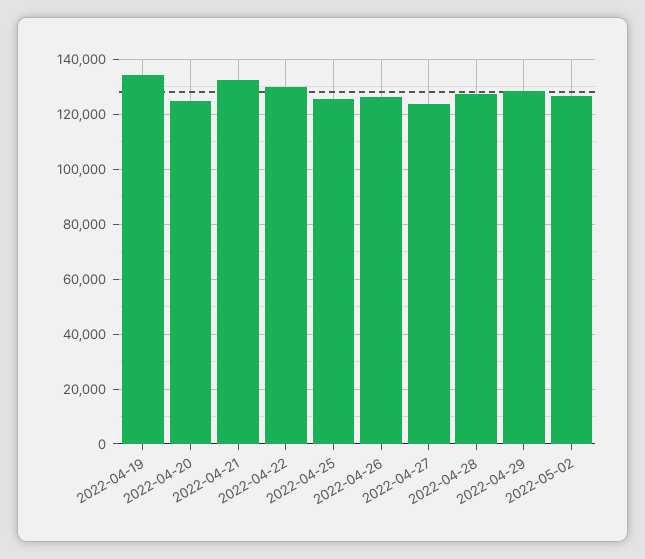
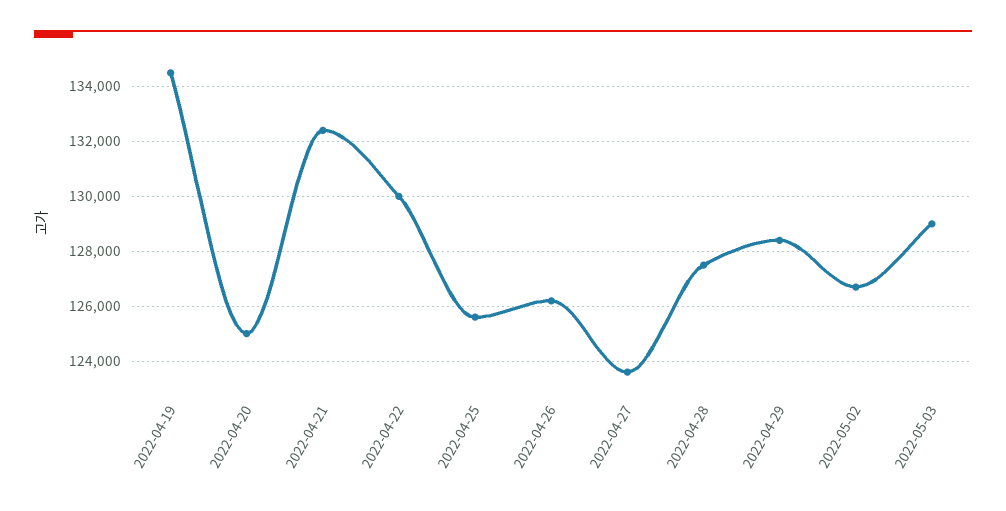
2022-05-03: none -> 129000

